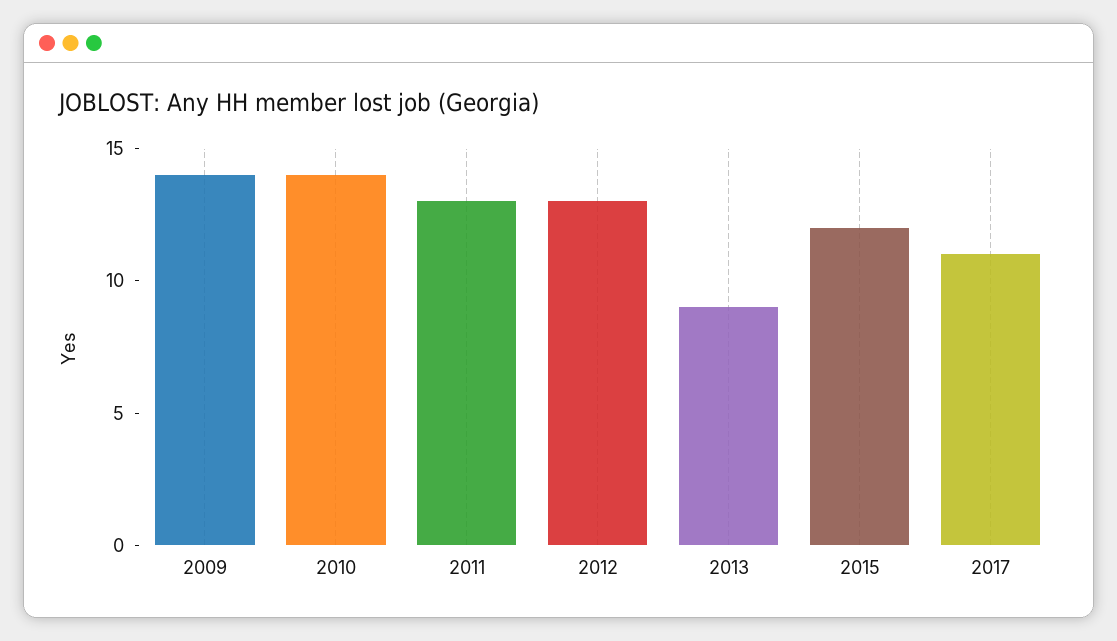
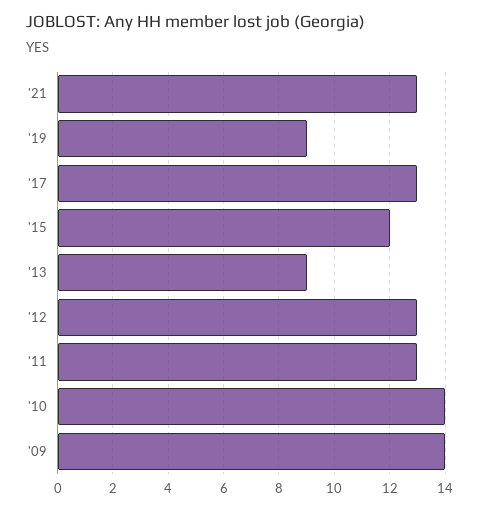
2017: 11 -> 13
'21: none -> 13
'19: none -> 9

